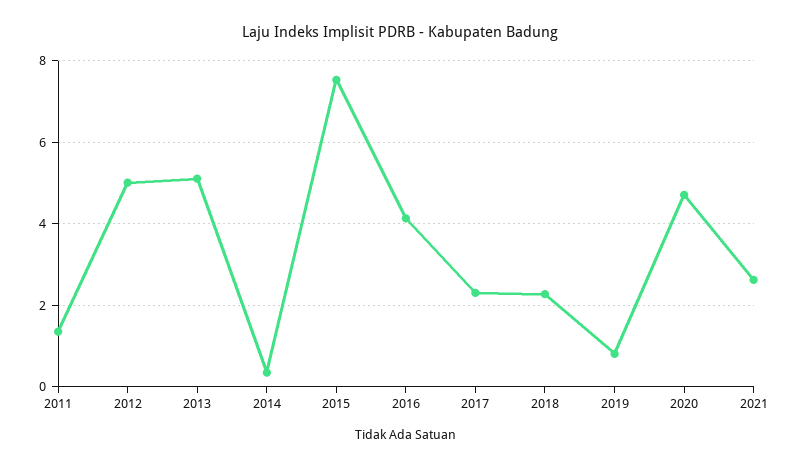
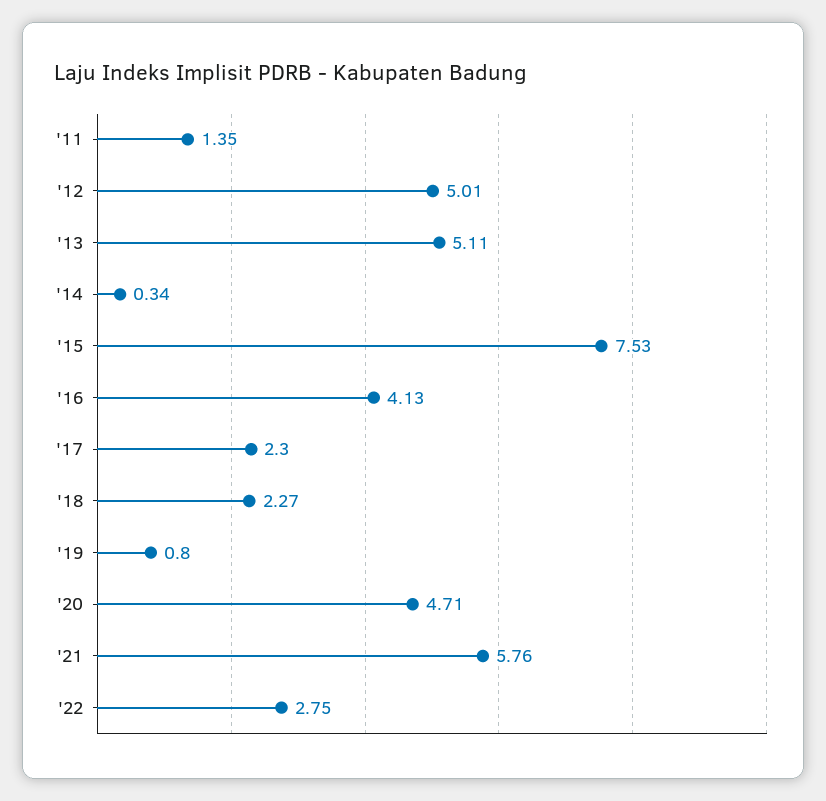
2021: 2.6 -> 5.76
'22: none -> 2.75

